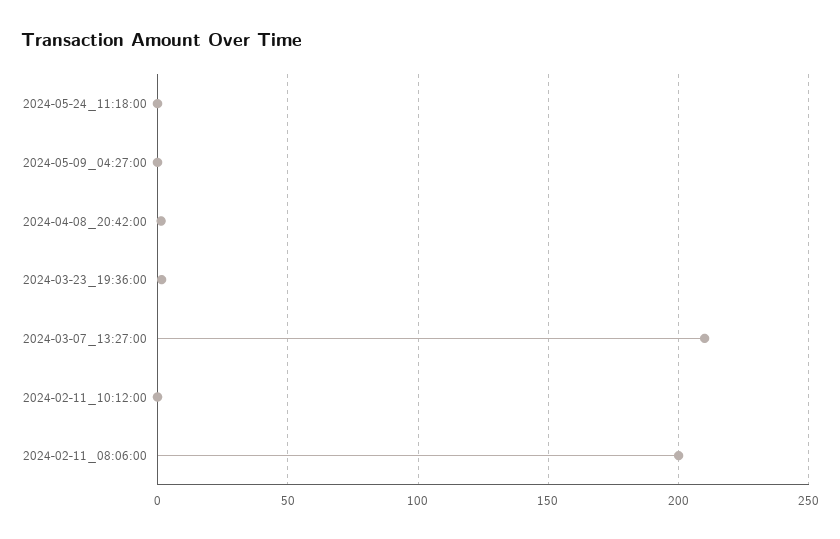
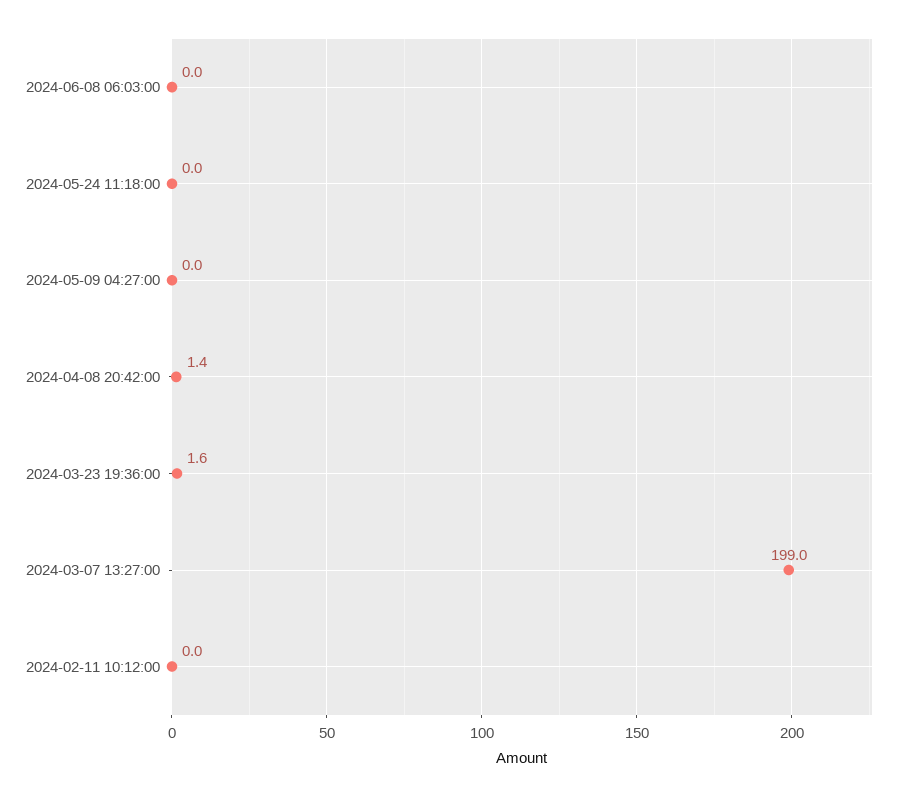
2024-03-07_13:27:00: 210 -> 199
2024-02-11_08:06:00: 200 -> none
2024-06-08 06:03:00: none -> 0

